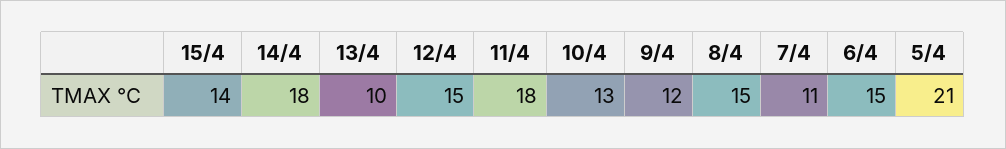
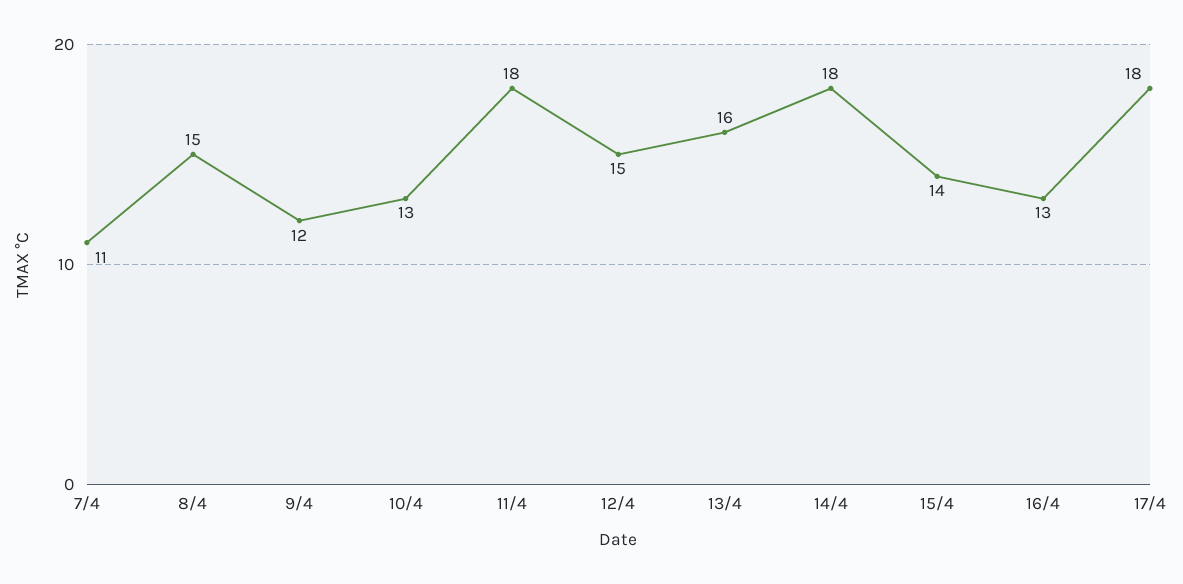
13/4: 10 -> 16
6/4: 15 -> none
5/4: 21 -> none
16/4: none -> 13
17/4: none -> 18

